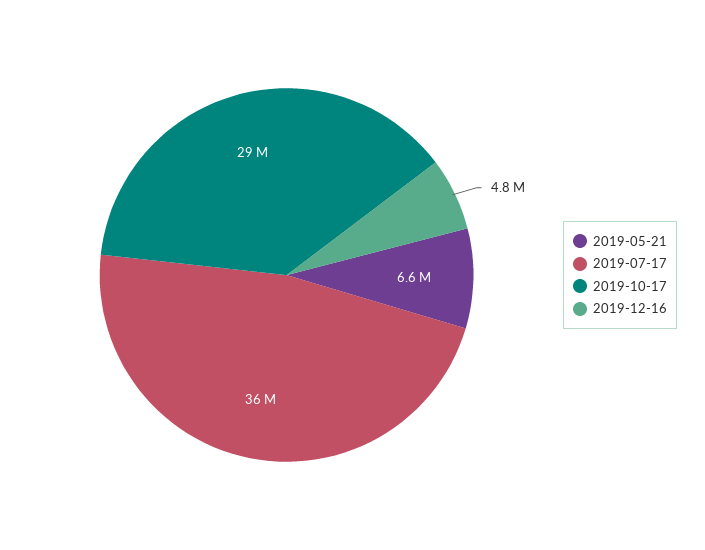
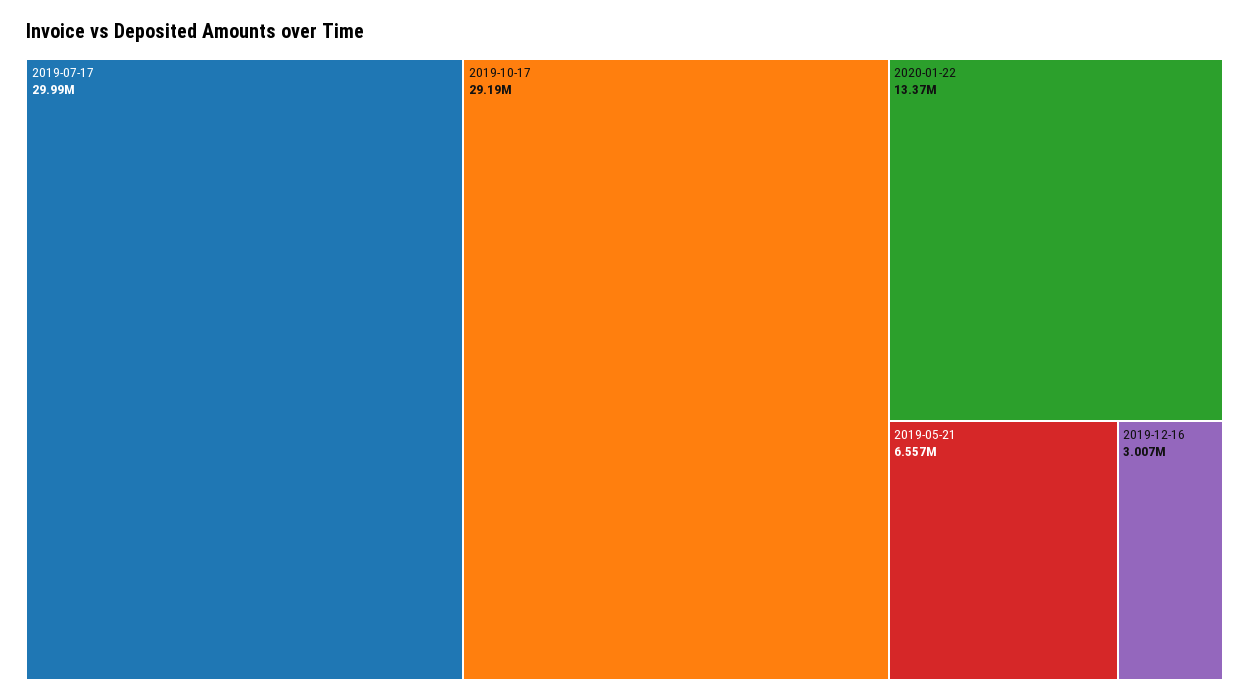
2019-07-17: 36000000 -> 29990000
2019-12-16: 4800000 -> 3007000
2020-01-22: none -> 13370000

